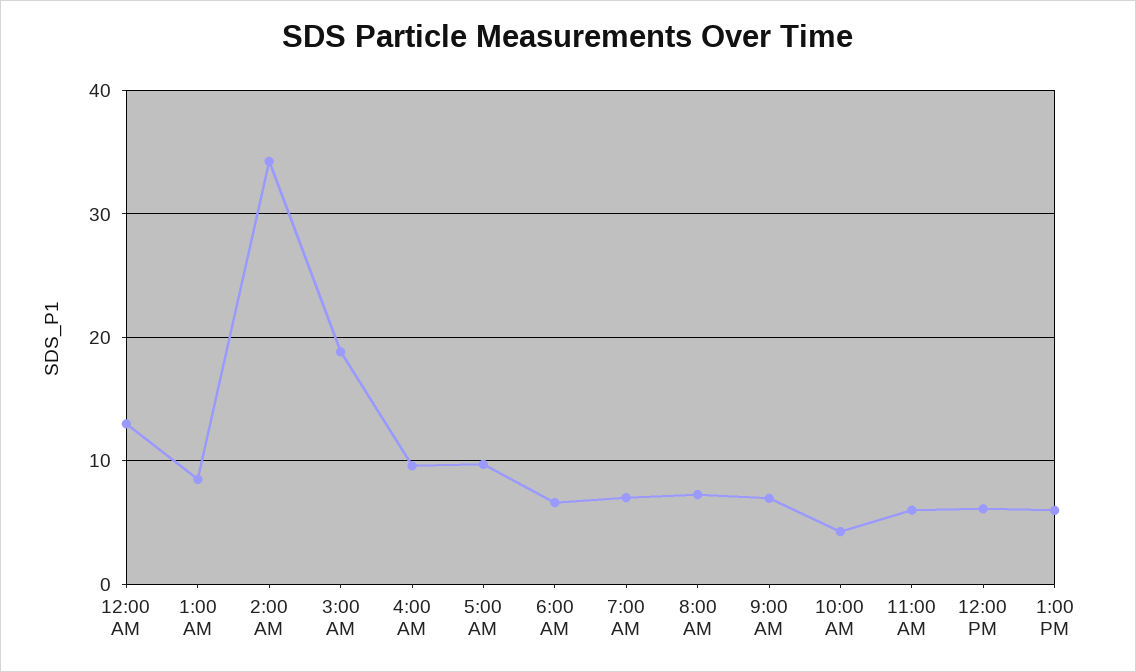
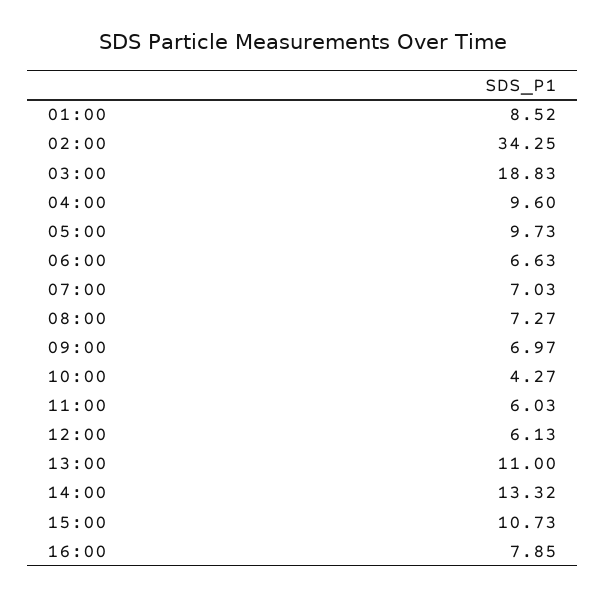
12:00 AM: 13 -> none
1:00 PM: 6 -> 11
14:00: none -> 13.32
15:00: none -> 10.73
16:00: none -> 7.85

